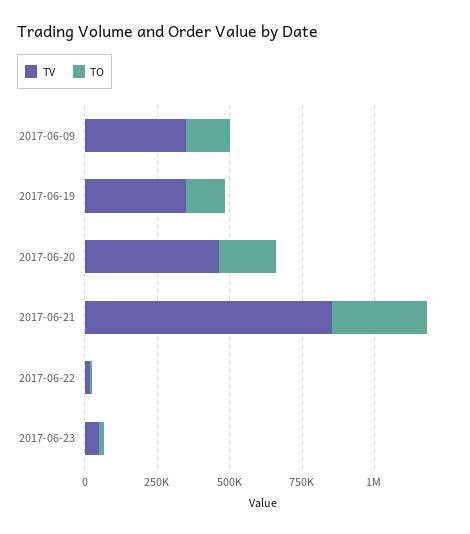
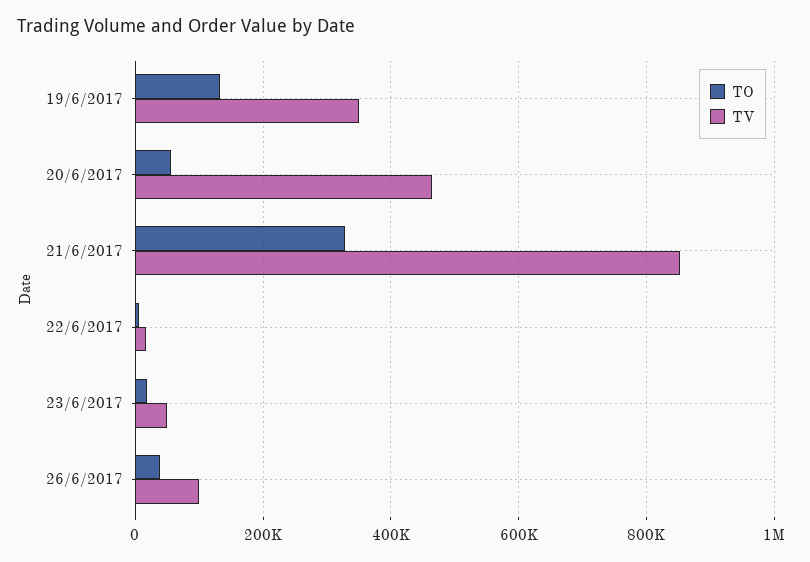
TV, 2017-06-09: 350000 -> none
TO, 2017-06-09: 150000 -> none
TO, 2017-06-20: 200000 -> 60000
TO, 26/6/2017: none -> 40000
TV, 26/6/2017: none -> 100000

